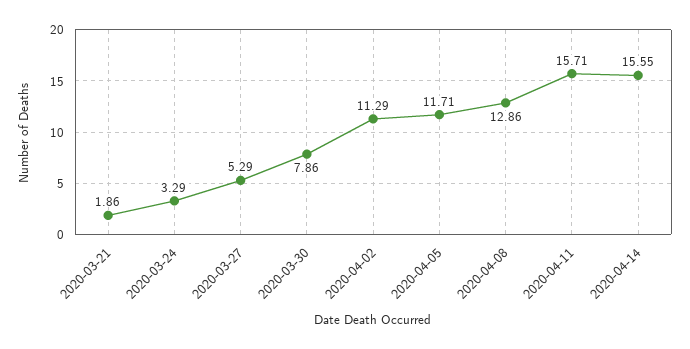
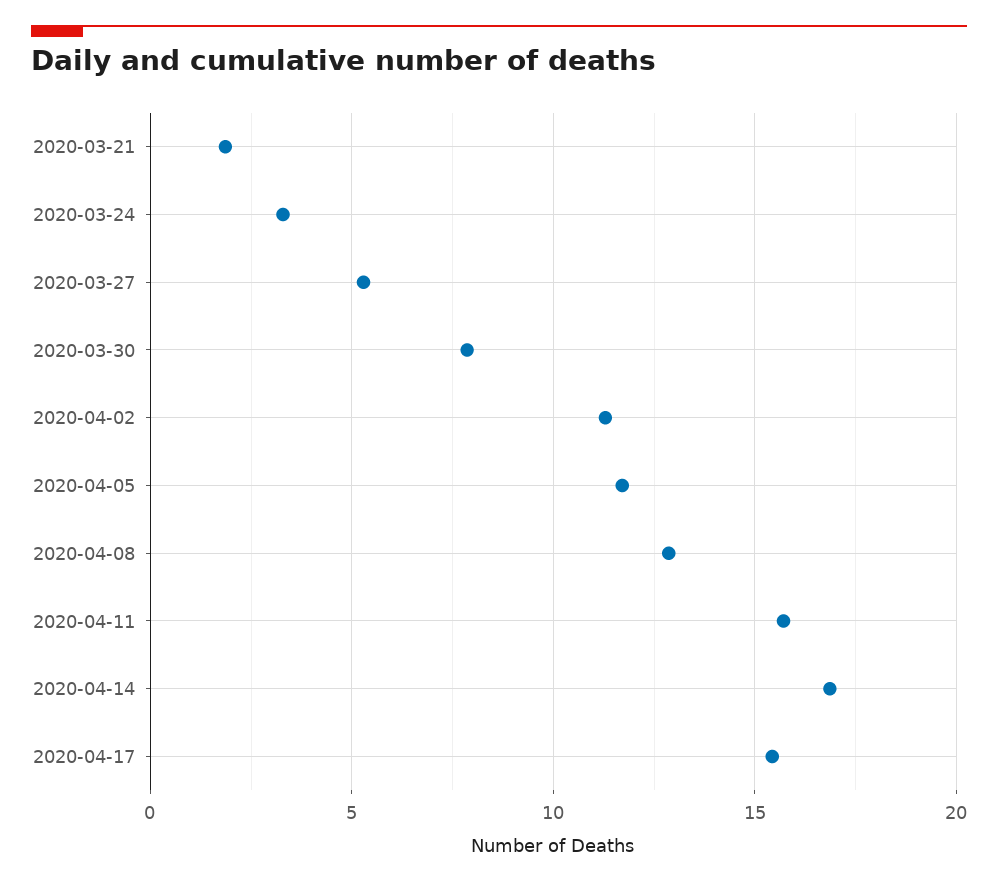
2020-04-14: 15.55 -> 17
2020-04-17: none -> 15.5

